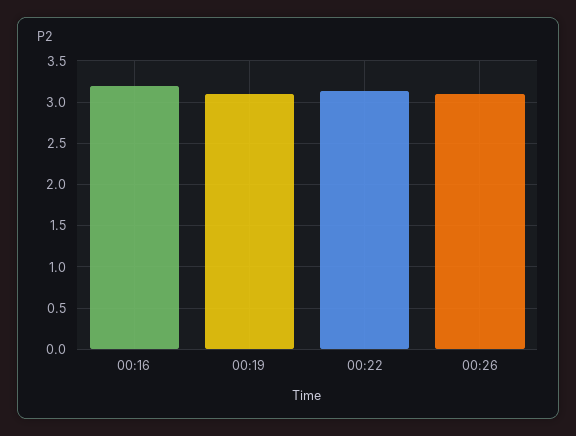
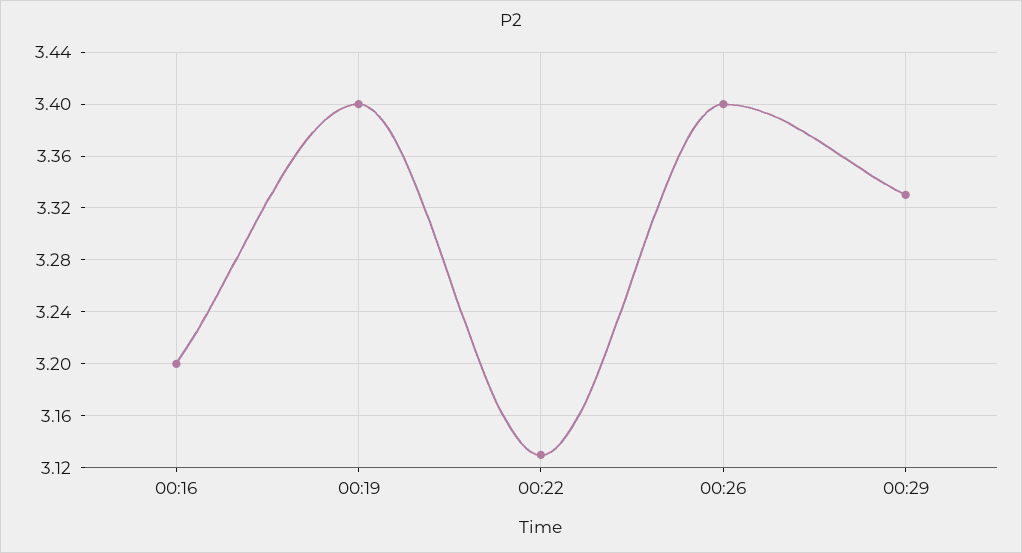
00:19: 3.1 -> 3.4
00:26: 3.1 -> 3.4
00:29: none -> 3.33

